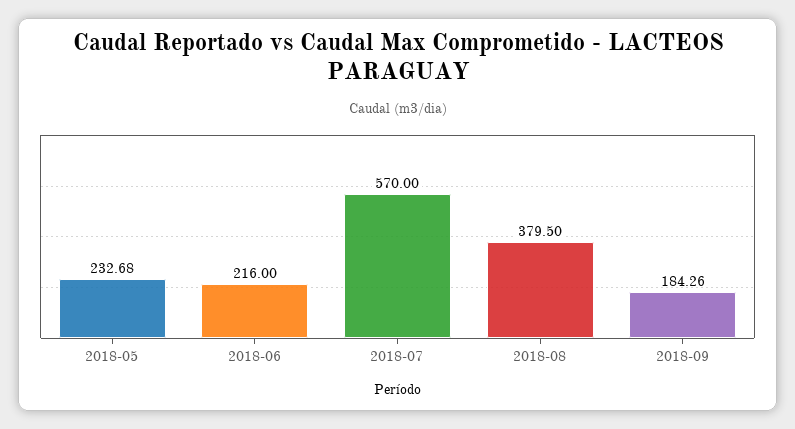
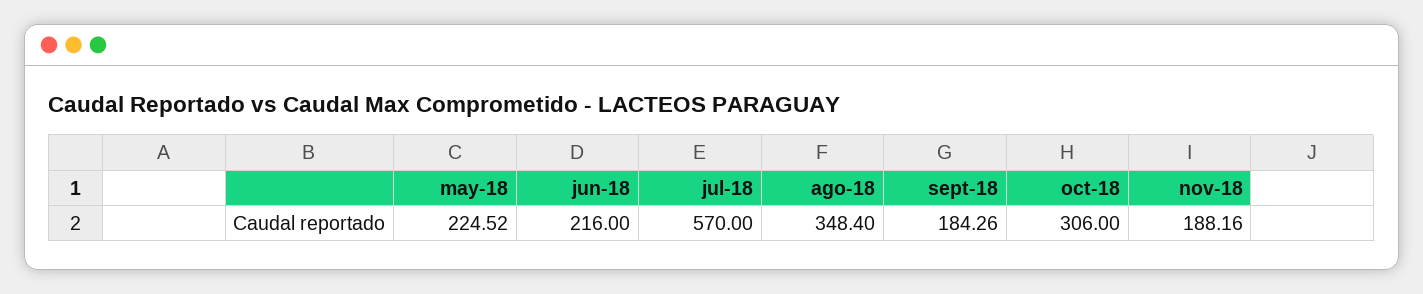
2018-05: 232.68 -> 224.52
2018-08: 379.5 -> 348.4
oct-18: none -> 306
nov-18: none -> 188.16

